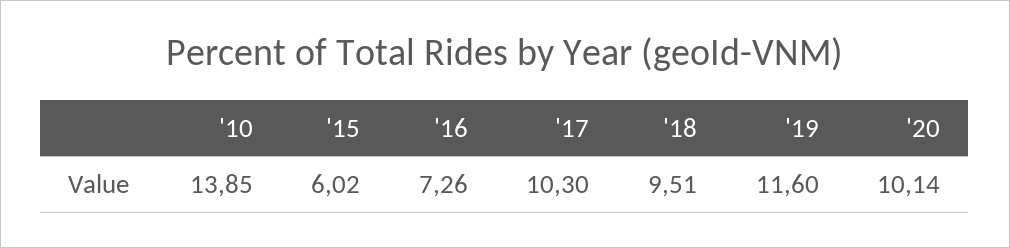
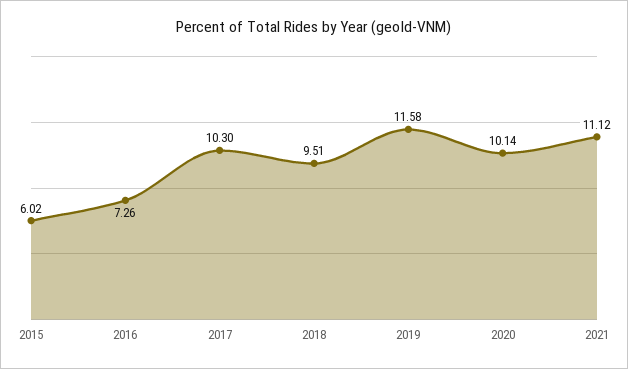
'10: 13.85 -> none
'19: 11.6 -> 11.58
2021: none -> 11.12

